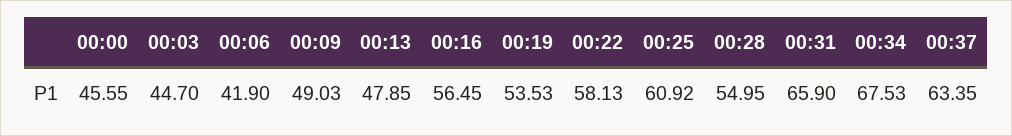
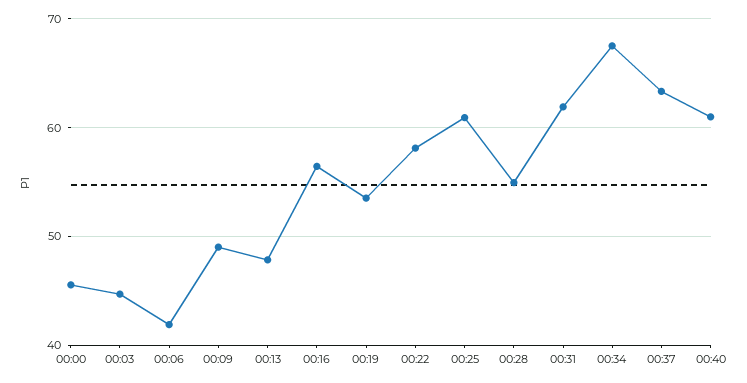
00:31: 65.9 -> 62
00:40: none -> 61

